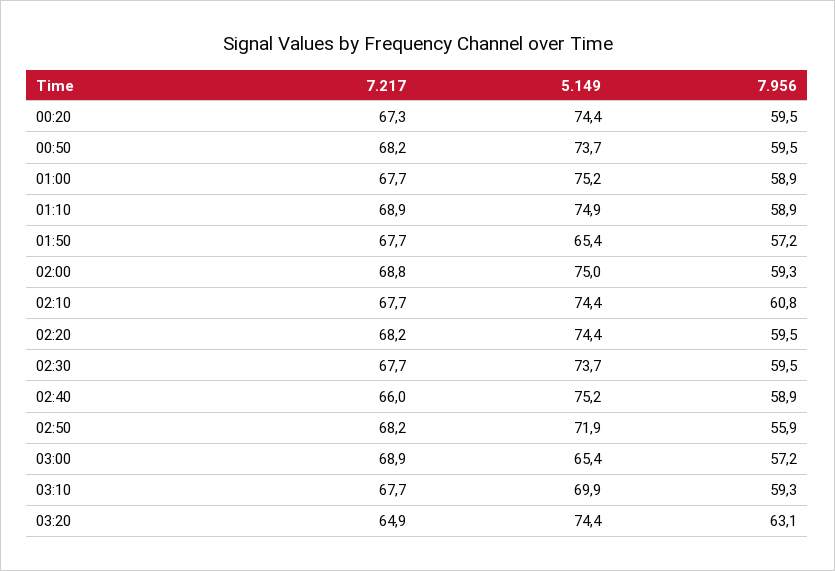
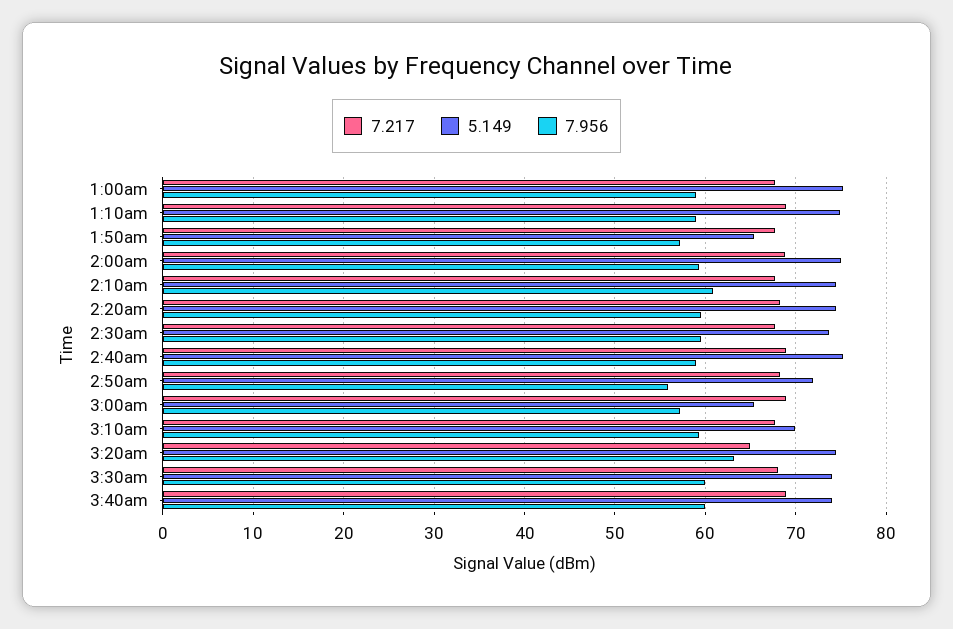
7.217, 00:20: 67.3 -> none
5.149, 00:20: 74.4 -> none
7.956, 00:20: 59.5 -> none
7.217, 00:50: 68.2 -> none
5.149, 00:50: 73.7 -> none
7.956, 00:50: 59.5 -> none
7.217, 02:40: 66 -> 69
7.217, 3:30am: none -> 68
5.149, 3:30am: none -> 74
7.956, 3:30am: none -> 60
7.217, 3:40am: none -> 69
5.149, 3:40am: none -> 74
7.956, 3:40am: none -> 60

